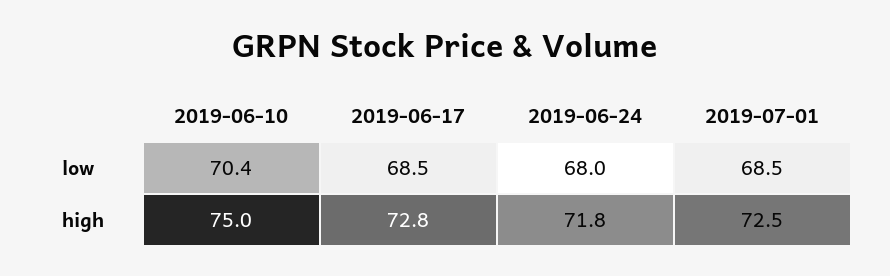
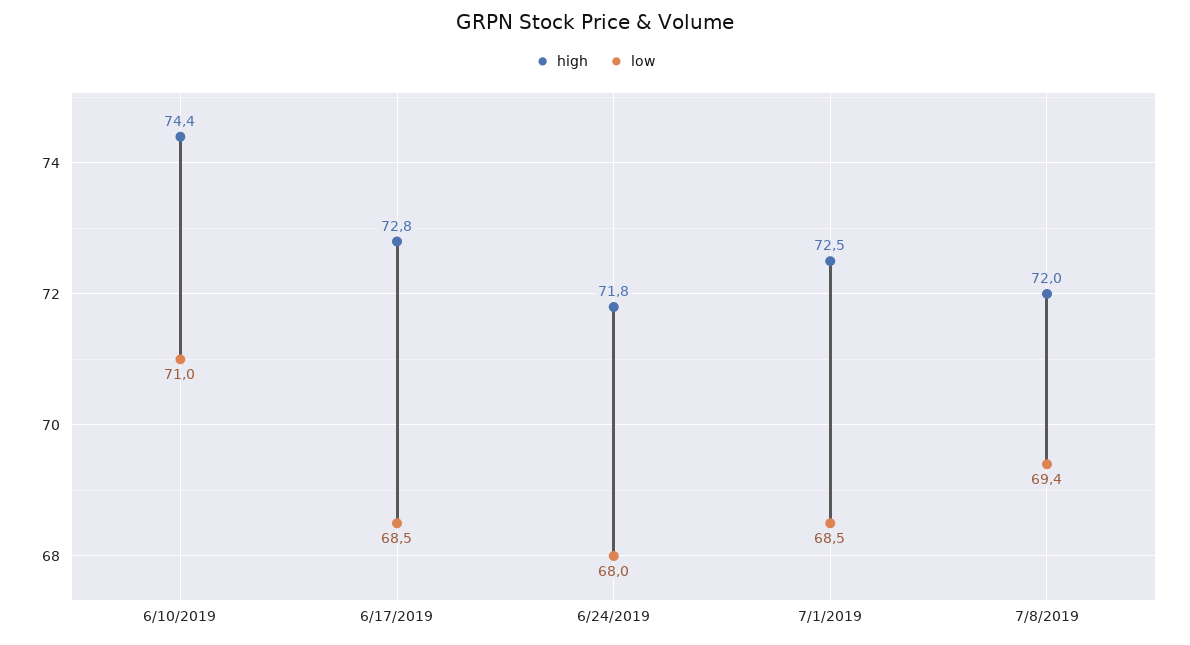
low, 2019-06-10: 70.4 -> 71
high, 2019-06-10: 75 -> 74.4
high, 7/8/2019: none -> 72
low, 7/8/2019: none -> 69.4

